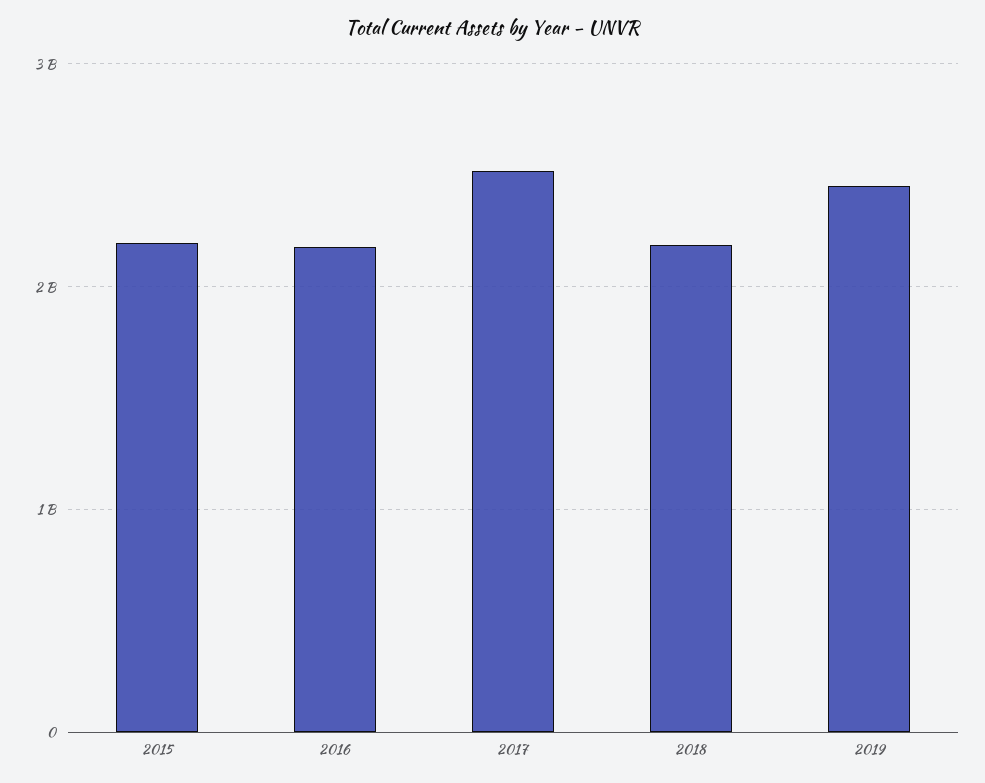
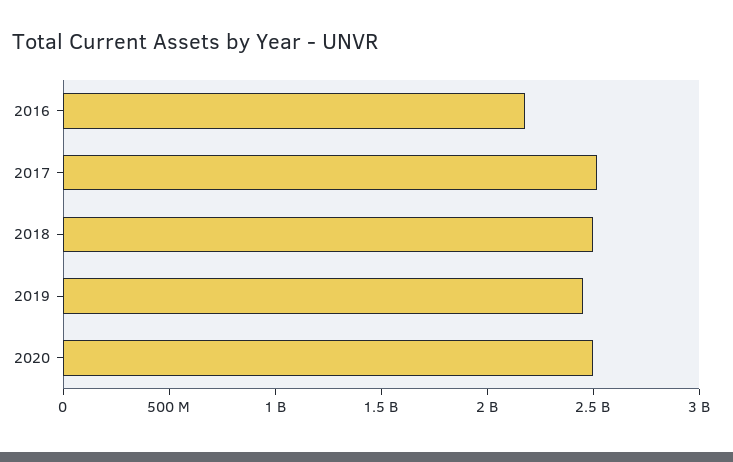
2015: 2200000000 -> none
2018: 2200000000 -> 2500000000
2020: none -> 2500000000

